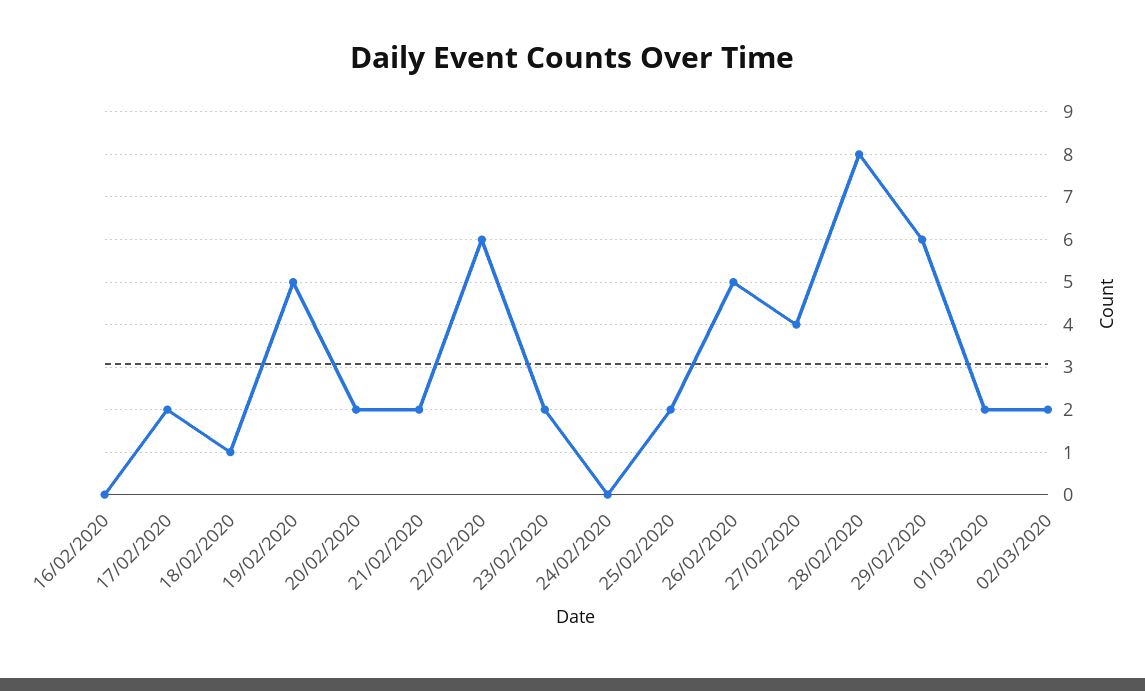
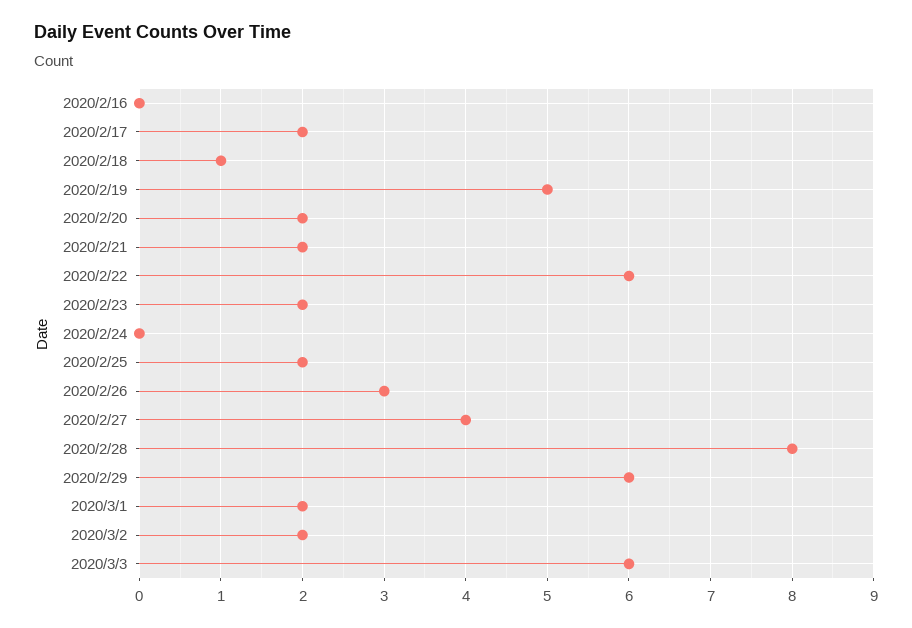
26/02/2020: 5 -> 3
2020/3/3: none -> 6

